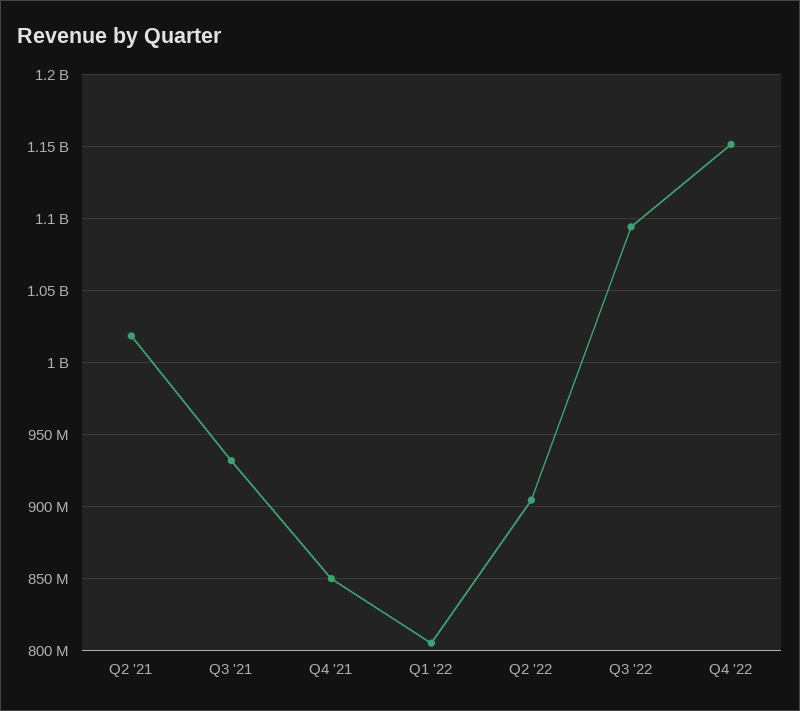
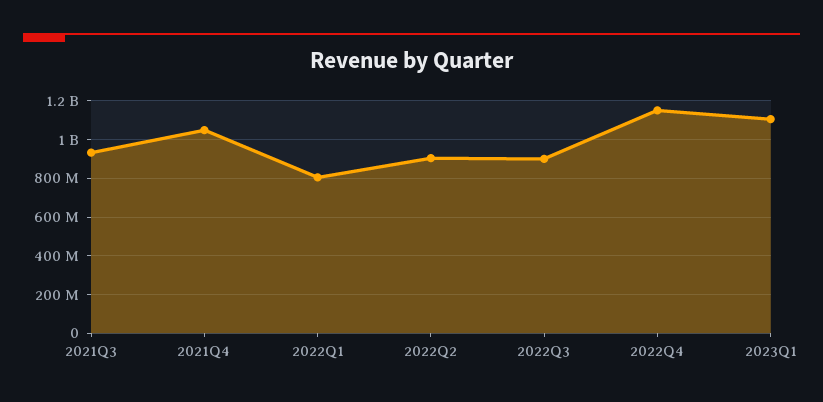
Q2 '21: 1020000000 -> none
Q4 '21: 850000000 -> 1050000000
Q3 '22: 1095000000 -> 900000000
2023Q1: none -> 1100000000

